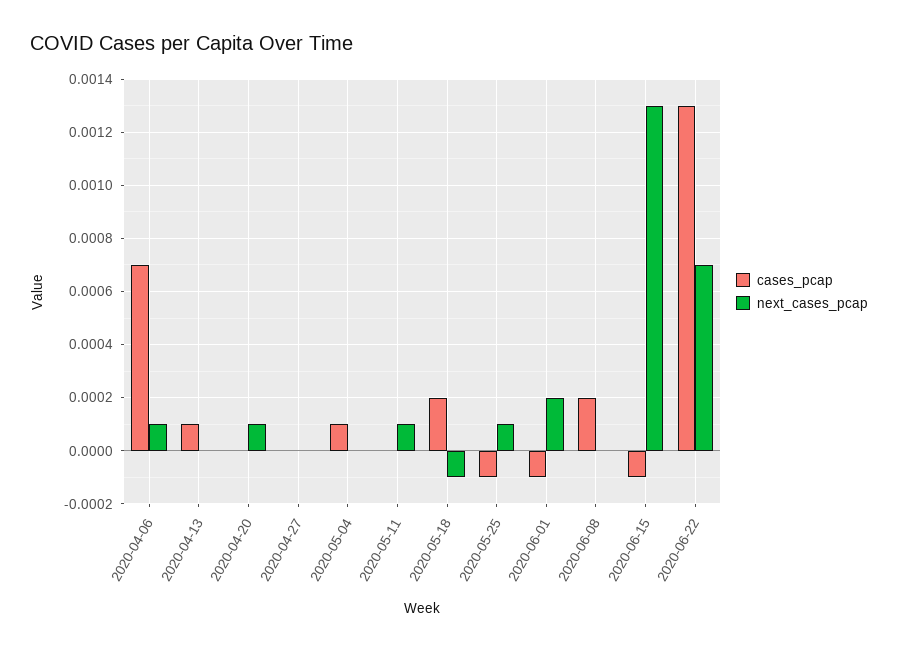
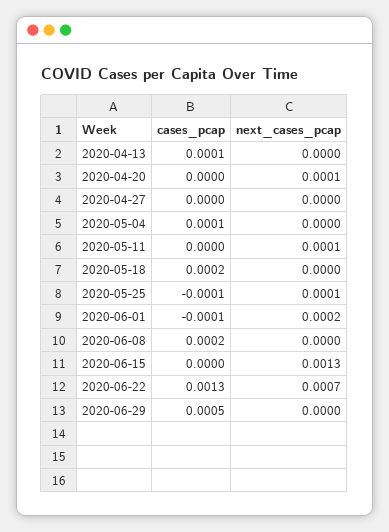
cases_pcap, 2020-04-06: 0.0007 -> none
next_cases_pcap, 2020-04-06: 0.0001 -> none
next_cases_pcap, 2020-05-18: -0.0001 -> 0
cases_pcap, 2020-06-15: -0.0001 -> 0
cases_pcap, 2020-06-29: none -> 0.0005
next_cases_pcap, 2020-06-29: none -> 0

